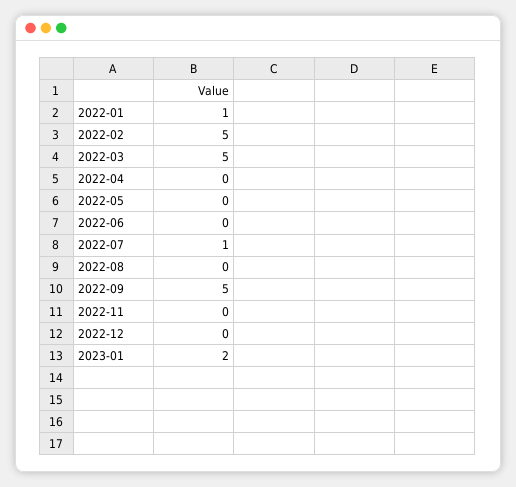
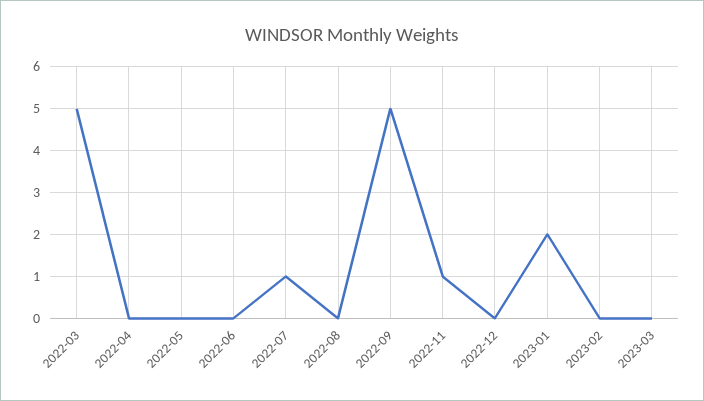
2022-01: 1 -> none
2022-02: 5 -> none
2022-11: 0 -> 1
2023-02: none -> 0
2023-03: none -> 0

